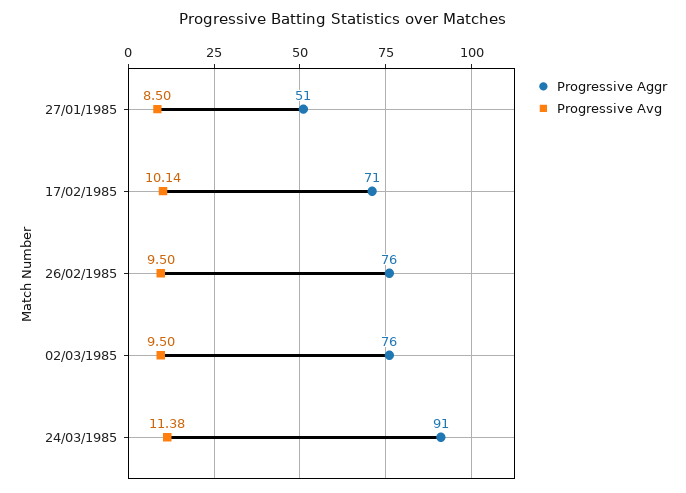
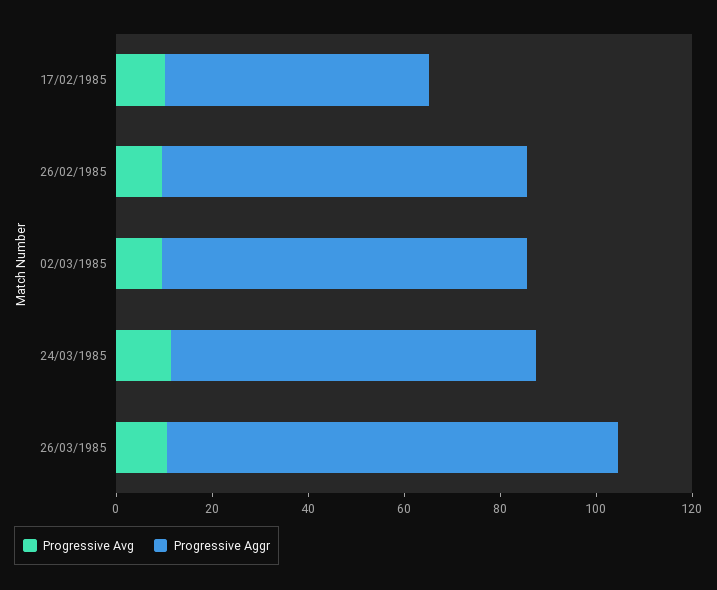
Progressive Aggr, 27/01/1985: 51 -> none
Progressive Avg, 27/01/1985: 8.5 -> none
Progressive Aggr, 17/02/1985: 71 -> 55
Progressive Aggr, 24/03/1985: 91 -> 75
Progressive Avg, 26/03/1985: none -> 10
Progressive Aggr, 26/03/1985: none -> 95

